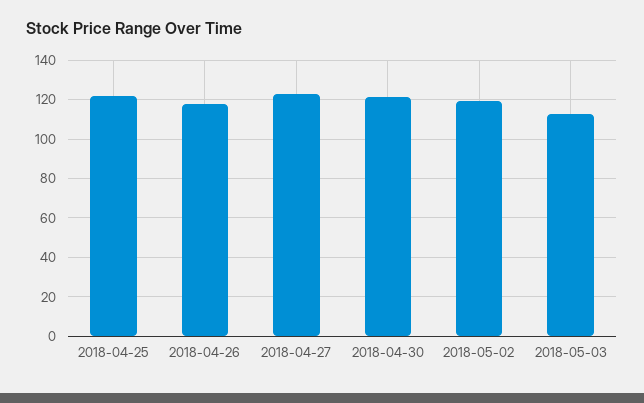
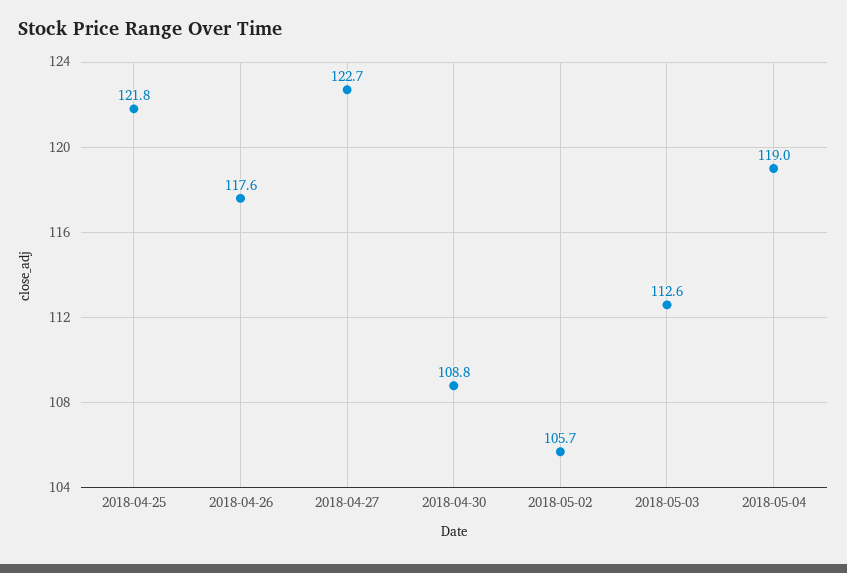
2018-04-30: 120 -> 108.8
2018-05-02: 120 -> 105.7
2018-05-04: none -> 119

